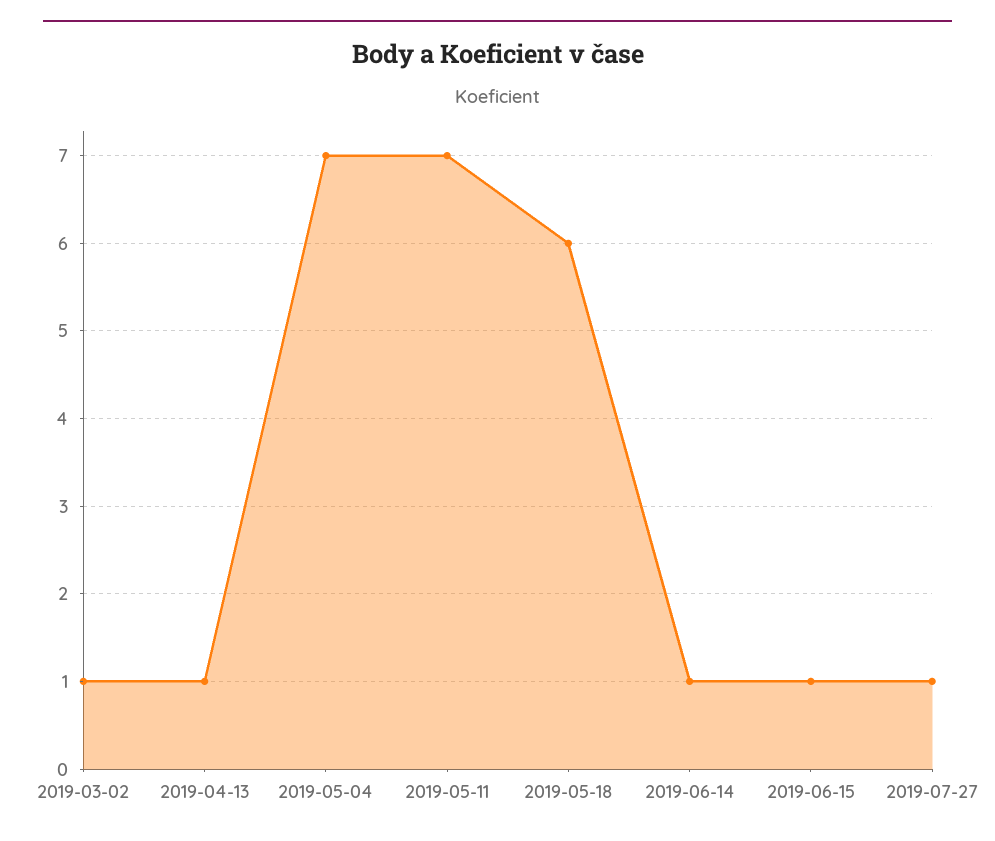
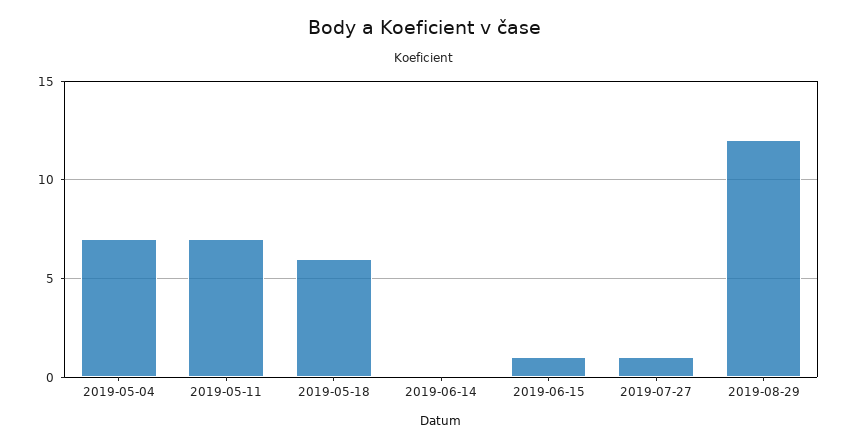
2019-03-02: 1 -> none
2019-04-13: 1 -> none
2019-06-14: 1 -> 0
2019-08-29: none -> 12

